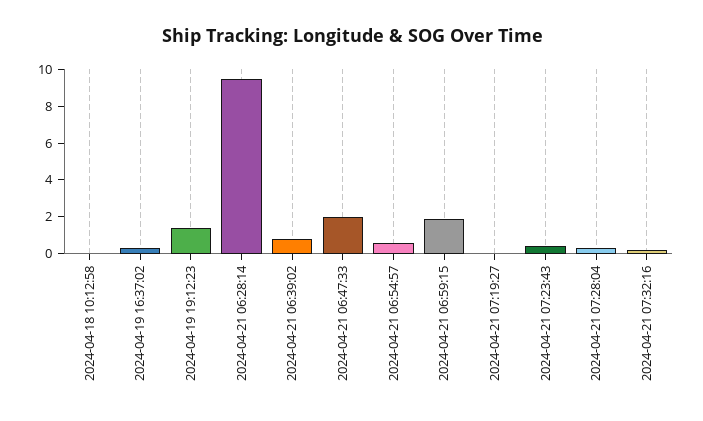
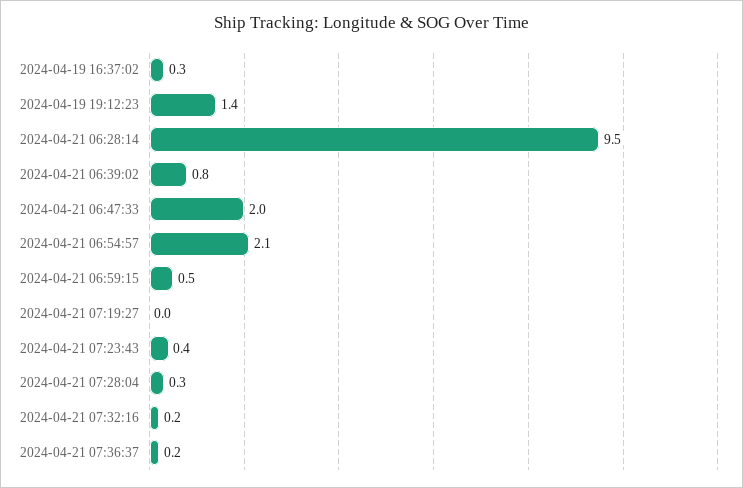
2024-04-18 10:12:58: 0 -> none
2024-04-21 06:54:57: 0.5 -> 2.1
2024-04-21 06:59:15: 2 -> 0.5
2024-04-21 07:36:37: none -> 0.2

